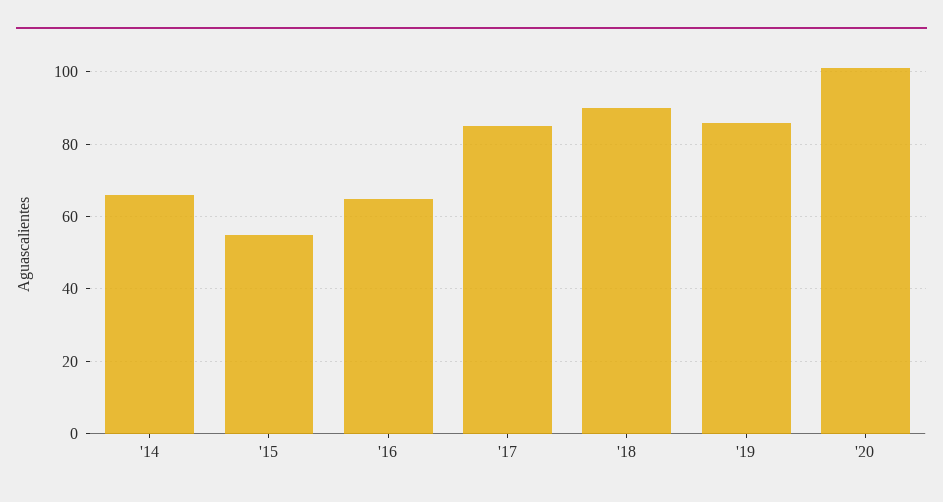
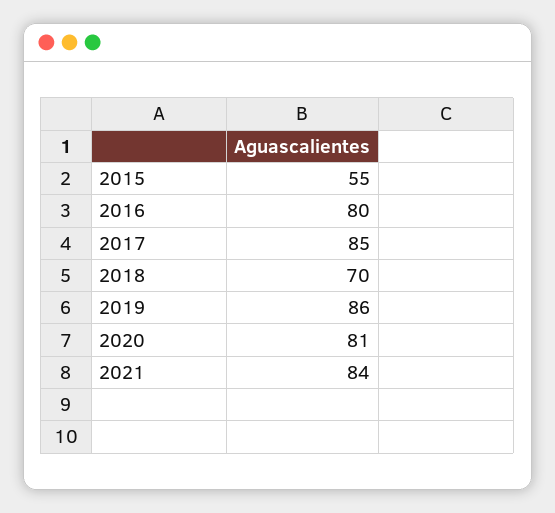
'14: 65 -> none
'16: 65 -> 80
'18: 90 -> 70
'20: 100 -> 81
2021: none -> 84

